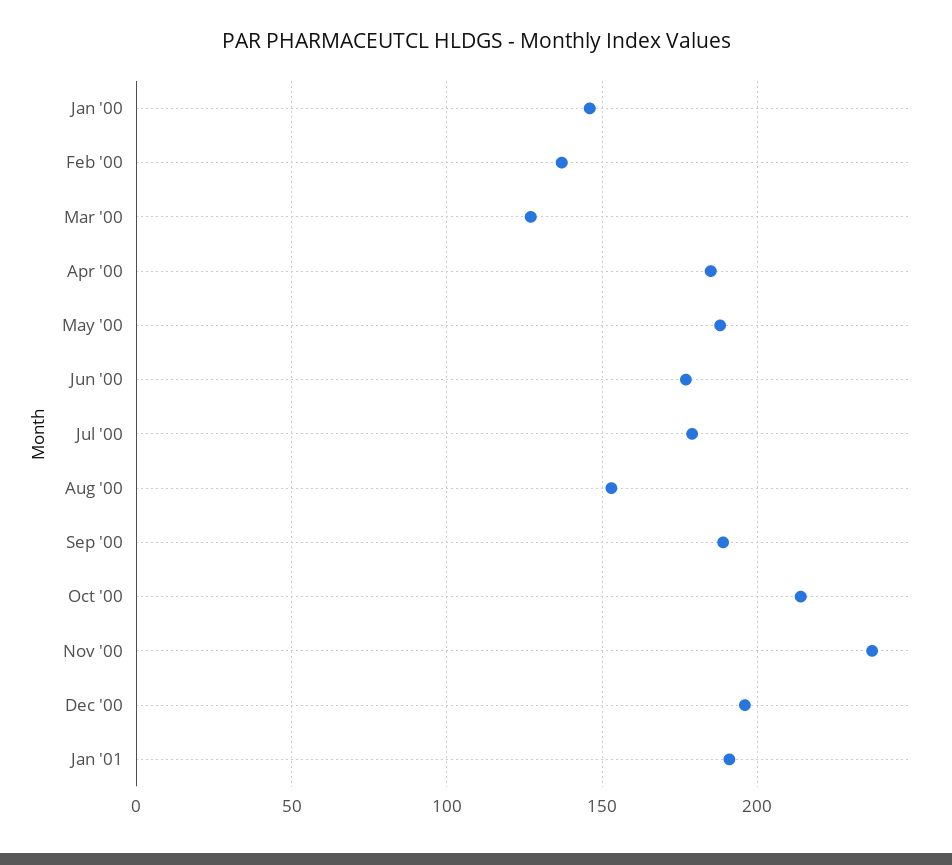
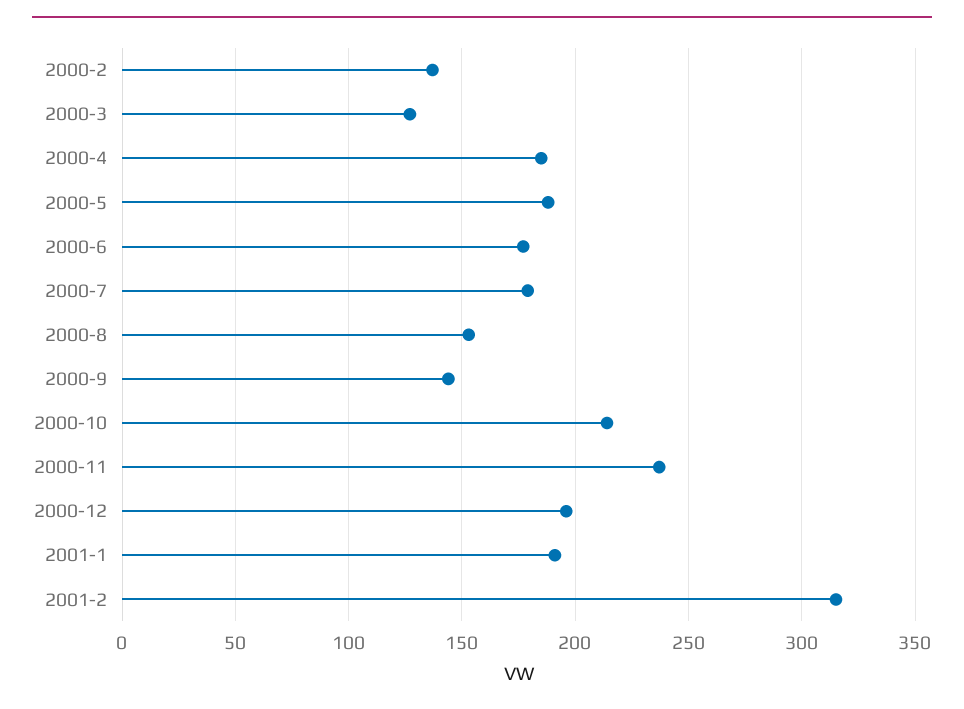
Jan '00: 145 -> none
Sep '00: 190 -> 145
2001-2: none -> 315

